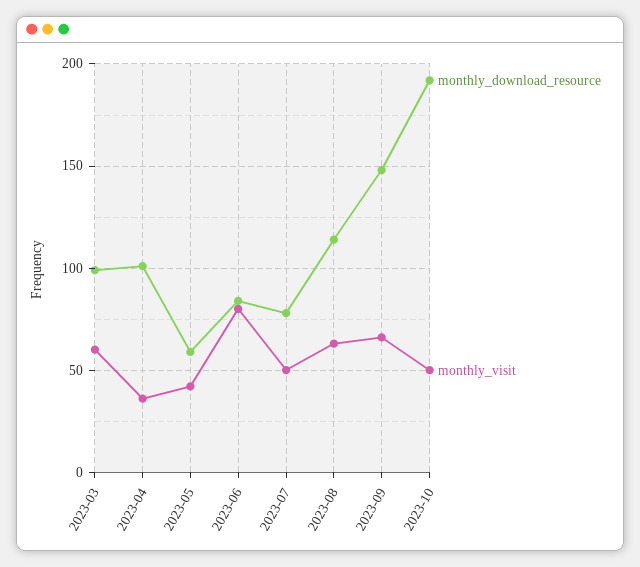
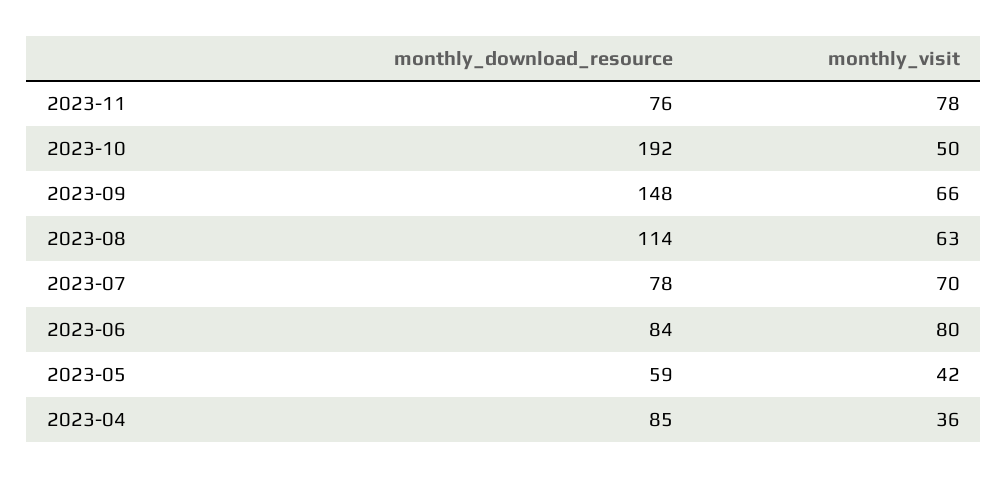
monthly_download_resource, 2023-03: 100 -> none
monthly_visit, 2023-03: 60 -> none
monthly_download_resource, 2023-04: 100 -> 85
monthly_visit, 2023-07: 50 -> 70
monthly_download_resource, 2023-11: none -> 76
monthly_visit, 2023-11: none -> 78

